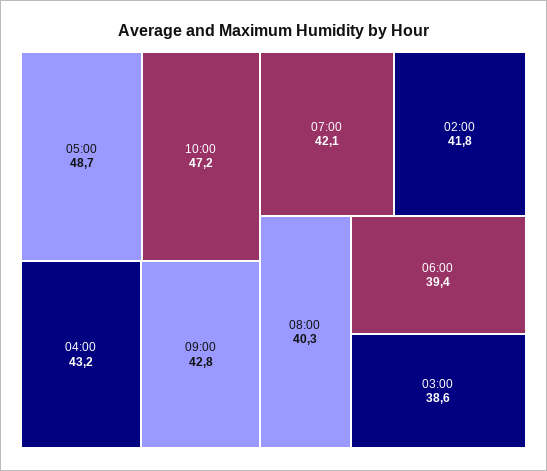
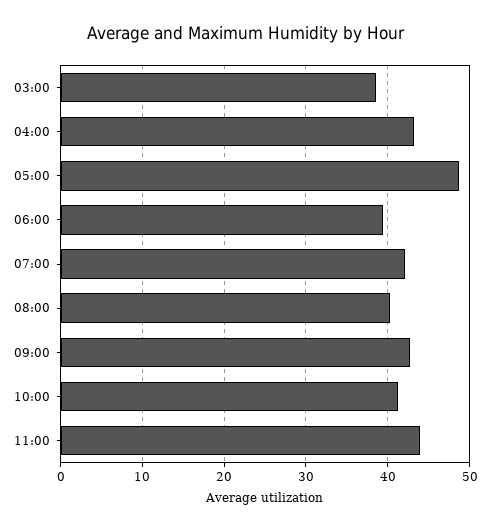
10:00: 47.2 -> 41
02:00: 41.8 -> none
11:00: none -> 44

